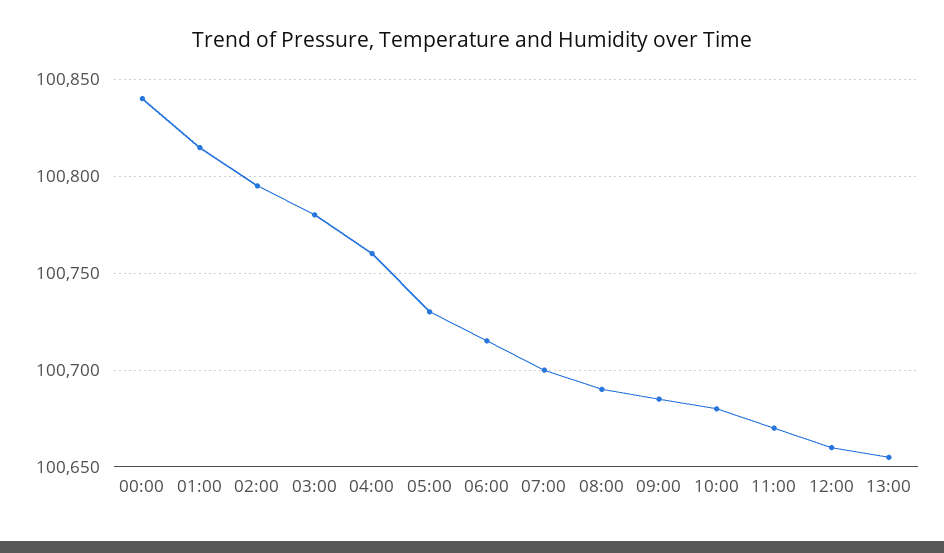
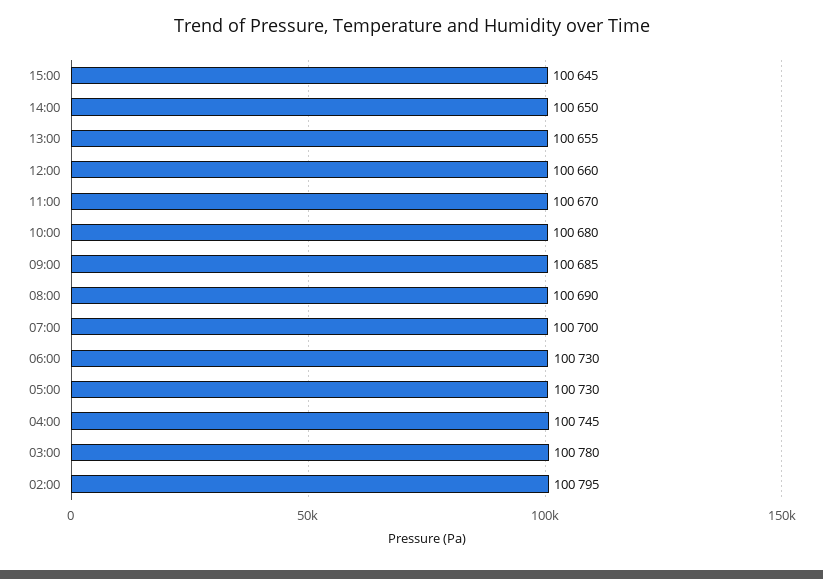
00:00: 100840 -> none
01:00: 100815 -> none
04:00: 100760 -> 100745
06:00: 100715 -> 100730
15:00: none -> 100645
14:00: none -> 100650

